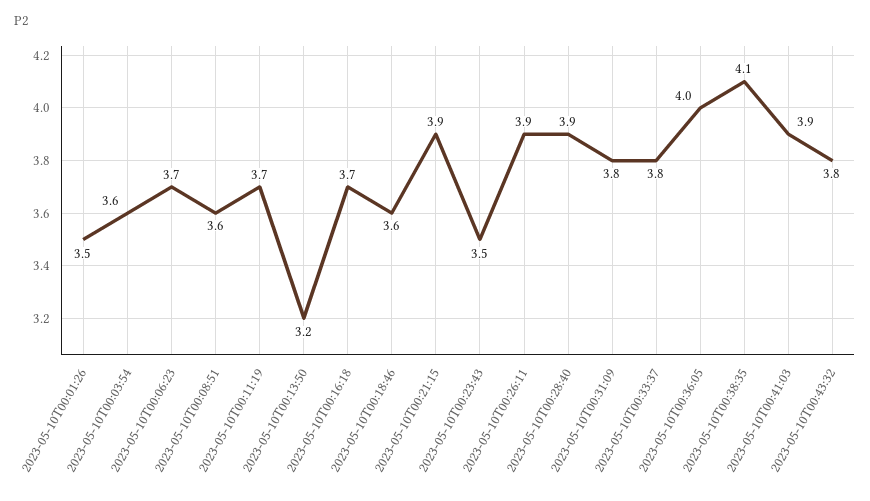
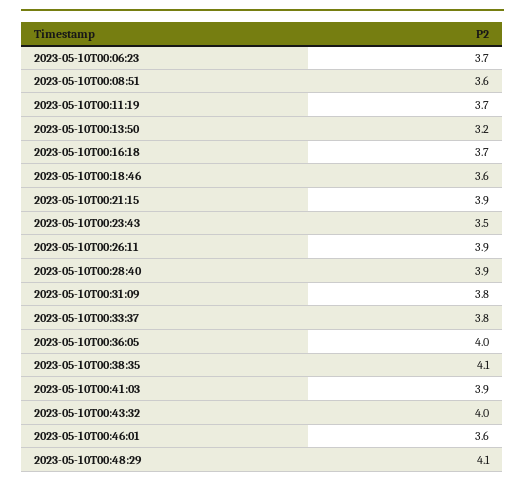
2023-05-10T00:01:26: 3.5 -> none
2023-05-10T00:03:54: 3.6 -> none
2023-05-10T00:43:32: 3.8 -> 4
2023-05-10T00:46:01: none -> 3.6
2023-05-10T00:48:29: none -> 4.1

